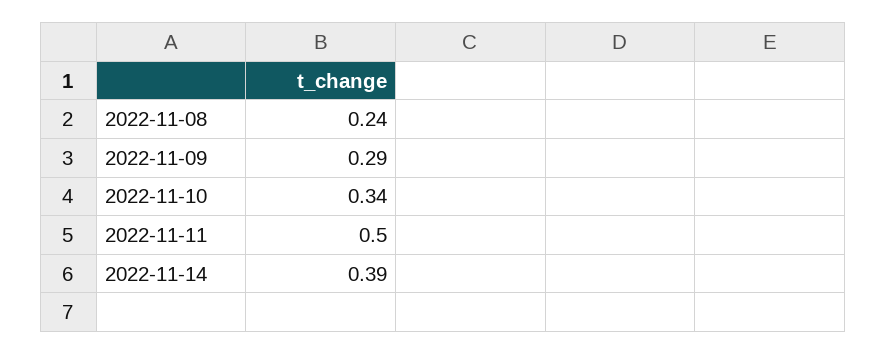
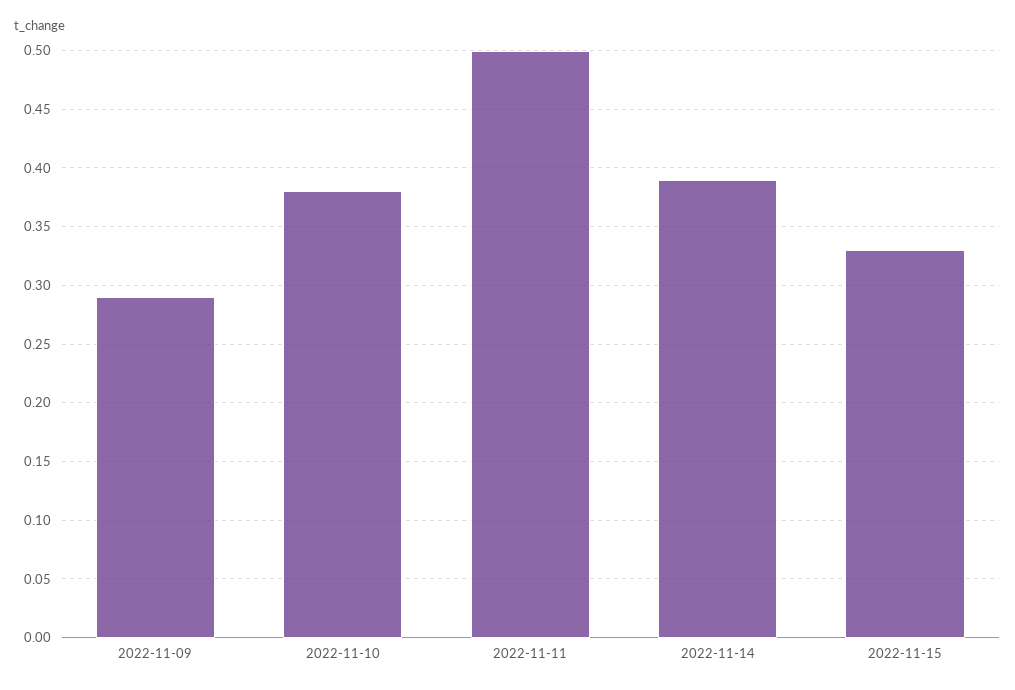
2022-11-08: 0.24 -> none
2022-11-10: 0.34 -> 0.38
2022-11-15: none -> 0.33

